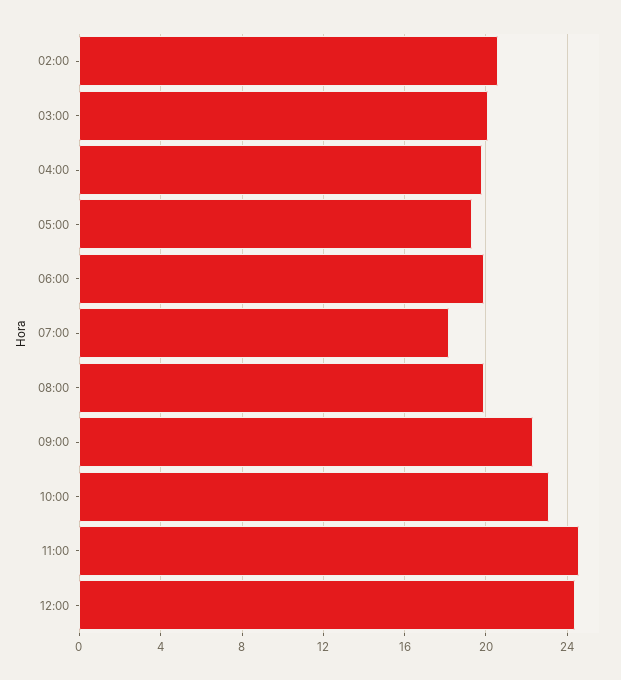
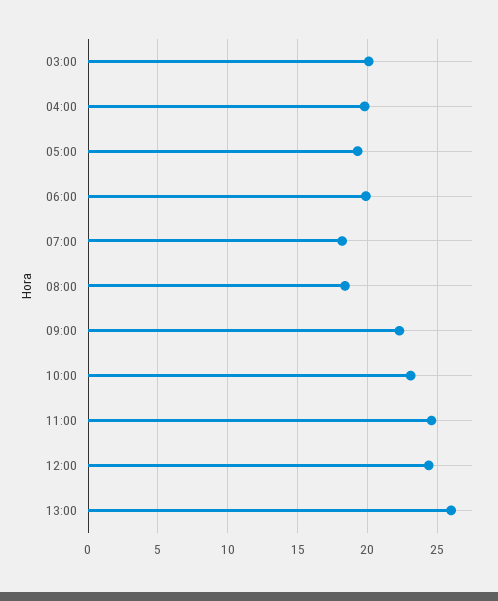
02:00: 20.5 -> none
08:00: 20 -> 18.5
13:00: none -> 26

